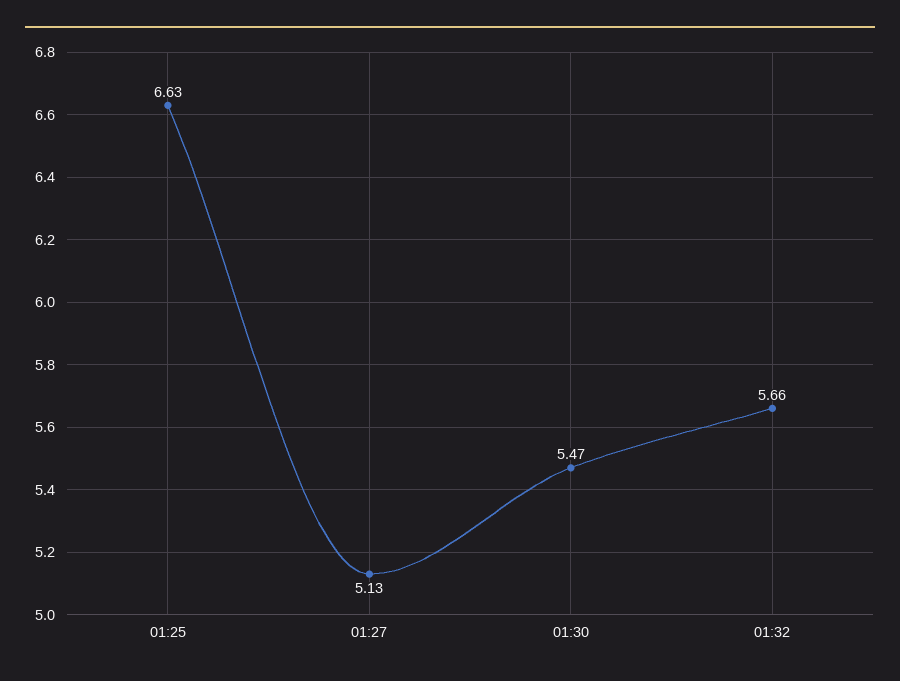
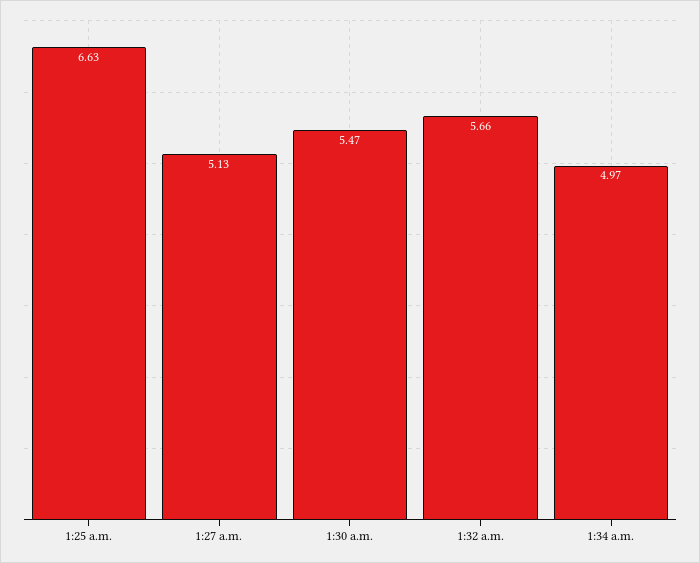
1:34 a.m.: none -> 4.97

